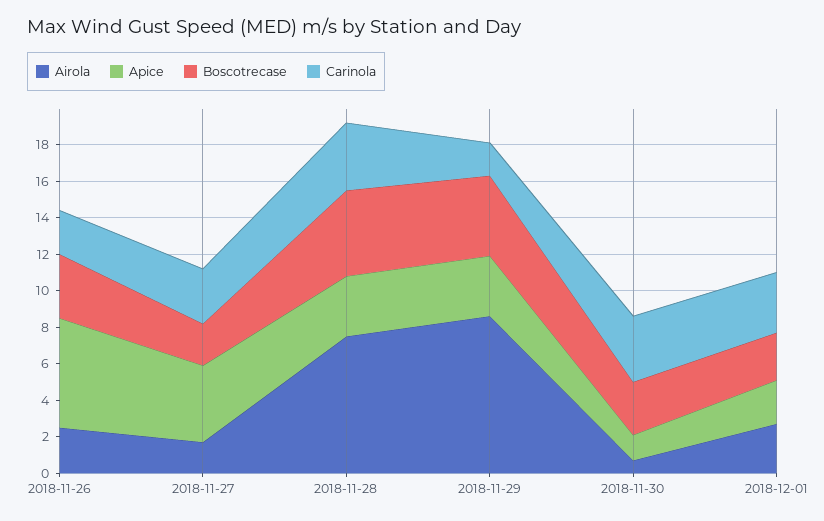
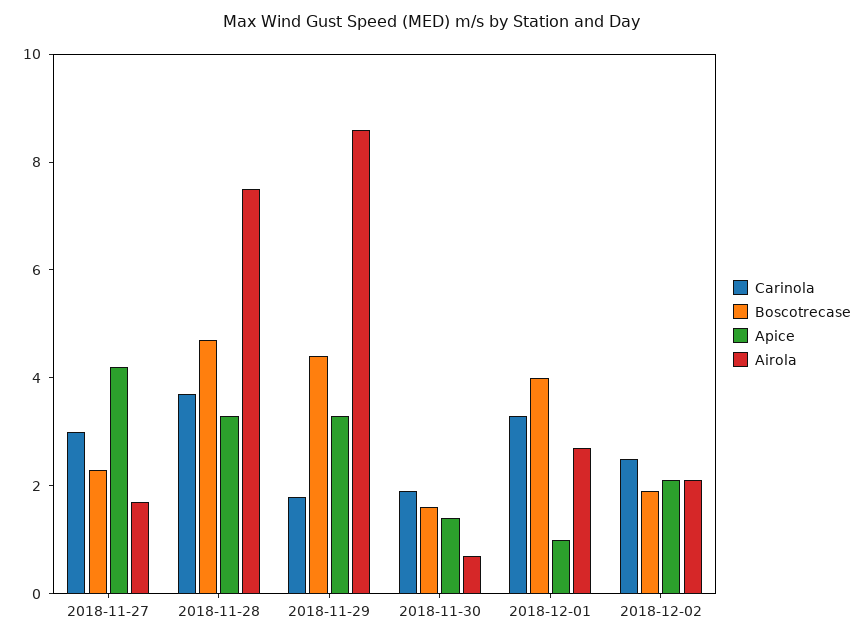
Airola, 2018-11-26: 2.5 -> none
Apice, 2018-11-26: 6 -> none
Boscotrecase, 2018-11-26: 3.5 -> none
Carinola, 2018-11-26: 2.5 -> none
Boscotrecase, 2018-11-30: 3 -> 1.5
Carinola, 2018-11-30: 3.5 -> 2
Apice, 2018-12-01: 2.5 -> 1
Boscotrecase, 2018-12-01: 2.5 -> 4
Carinola, 2018-12-02: none -> 2.5
Boscotrecase, 2018-12-02: none -> 2
Apice, 2018-12-02: none -> 2
Airola, 2018-12-02: none -> 2

